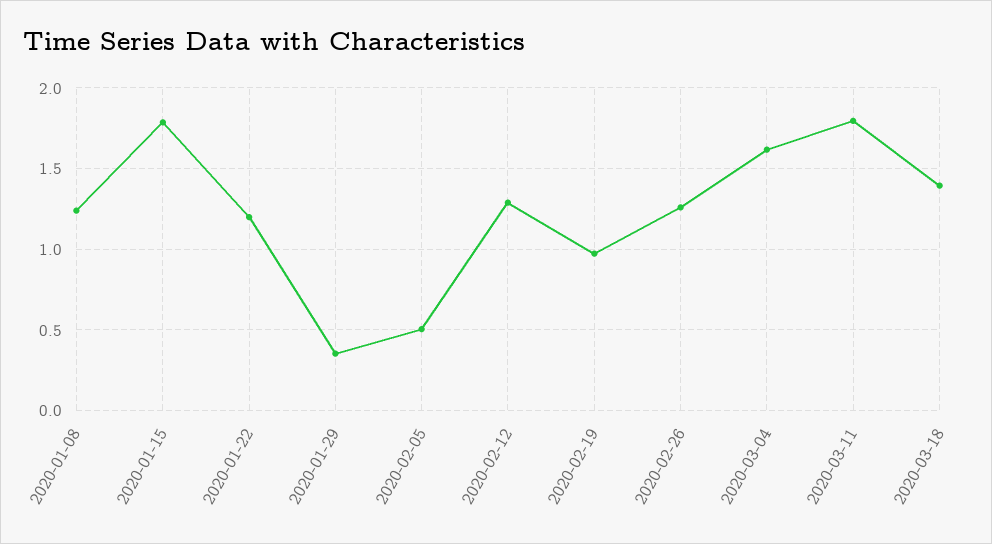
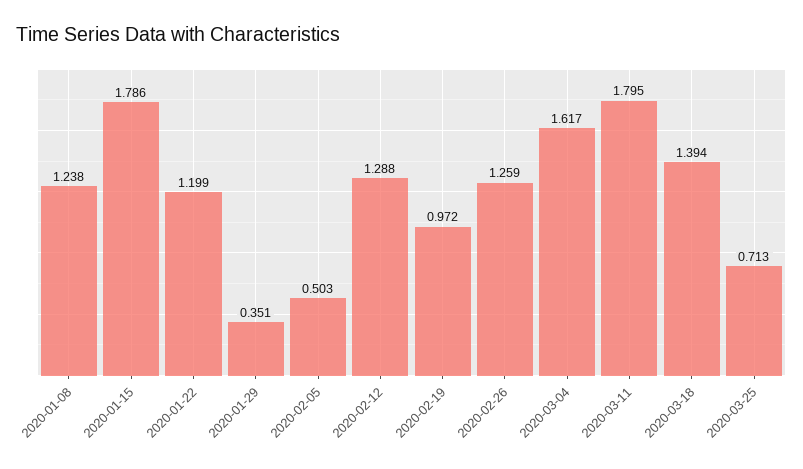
2020-03-25: none -> 0.713

